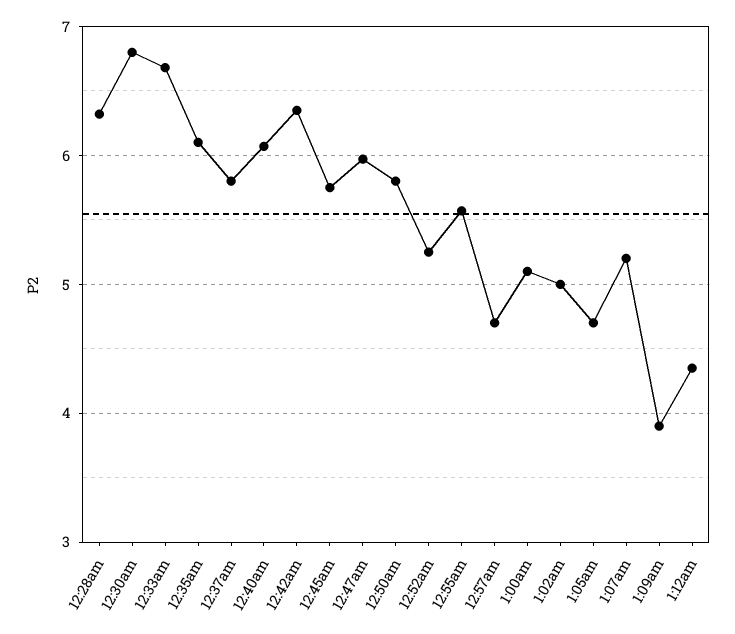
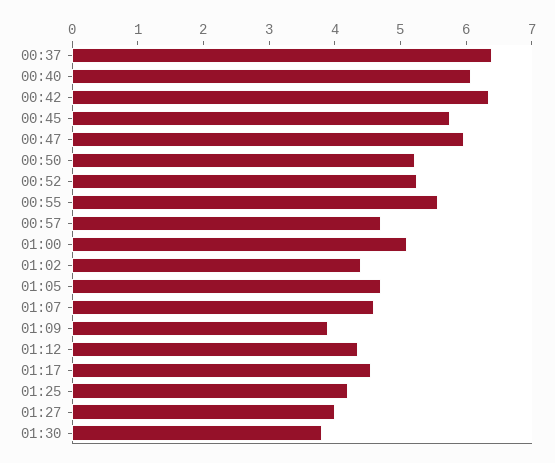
12:28am: 6.3 -> none
12:30am: 6.8 -> none
12:33am: 6.7 -> none
12:35am: 6.1 -> none
12:37am: 5.8 -> 6.4
12:50am: 5.8 -> 5.2
1:02am: 5 -> 4.4
1:07am: 5.2 -> 4.6
01:17: none -> 4.6
01:25: none -> 4.2
01:27: none -> 4
01:30: none -> 3.8

